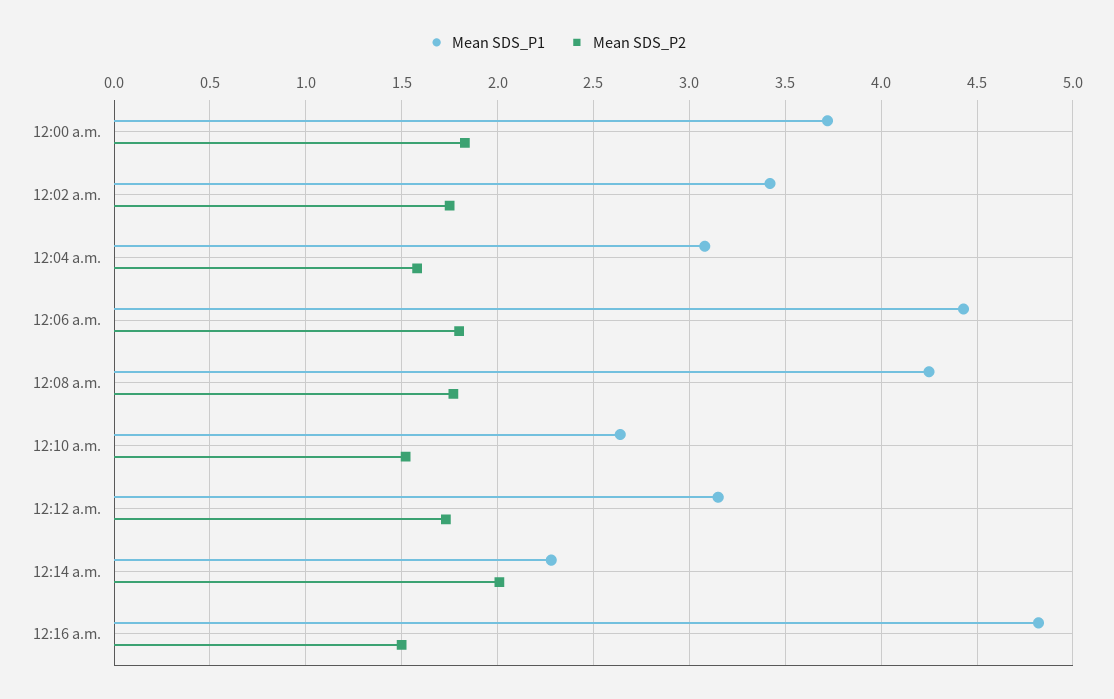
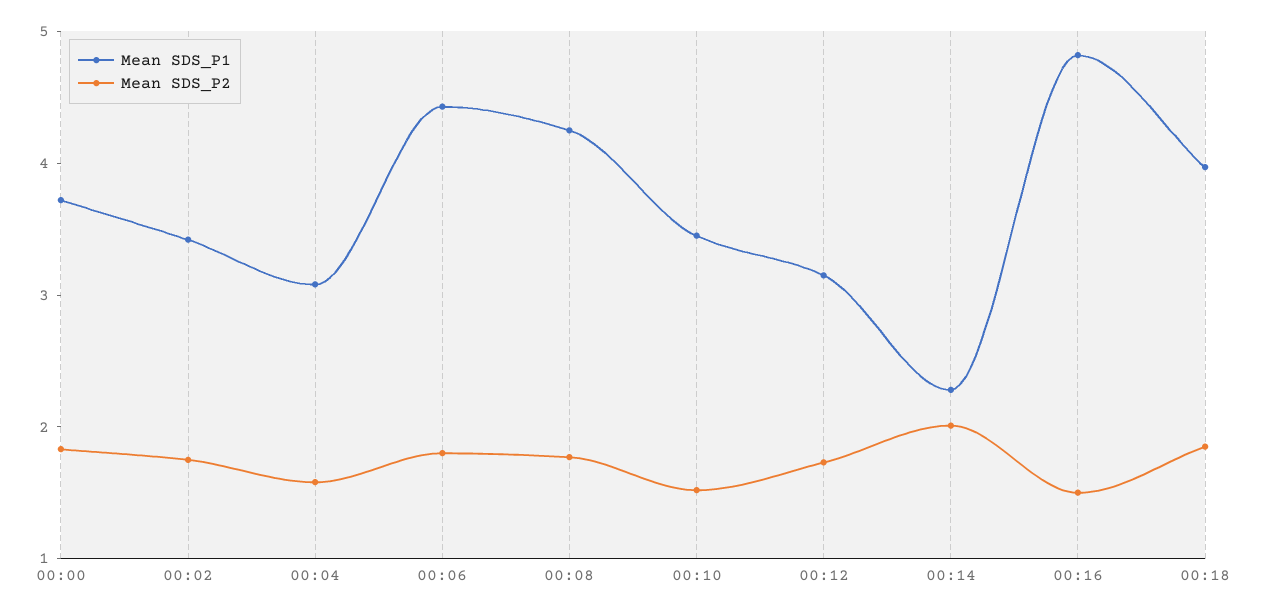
Mean SDS_P1, 12:10 a.m.: 2.65 -> 3.4
Mean SDS_P1, 00:18: none -> 4
Mean SDS_P2, 00:18: none -> 1.8

